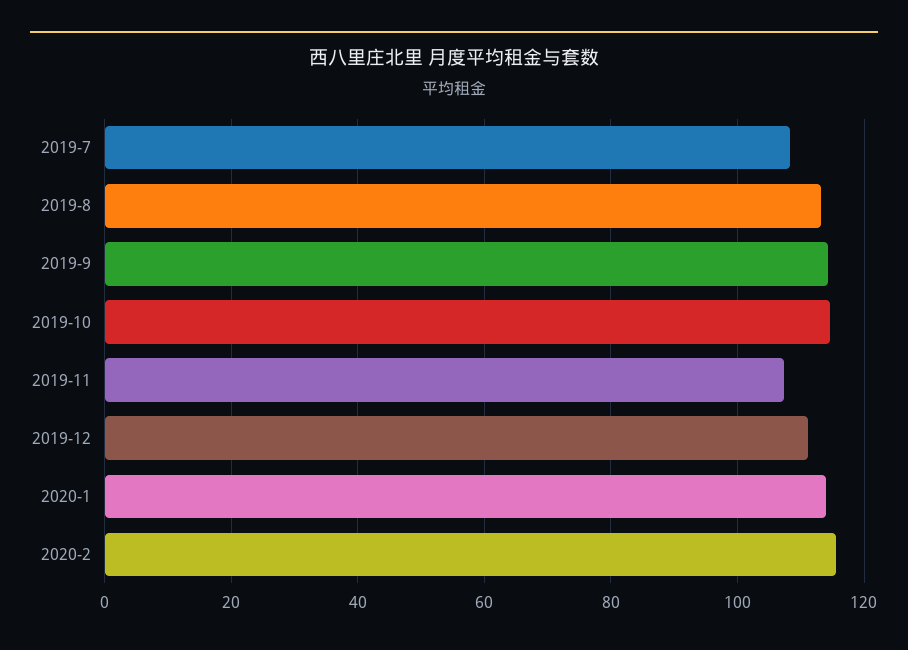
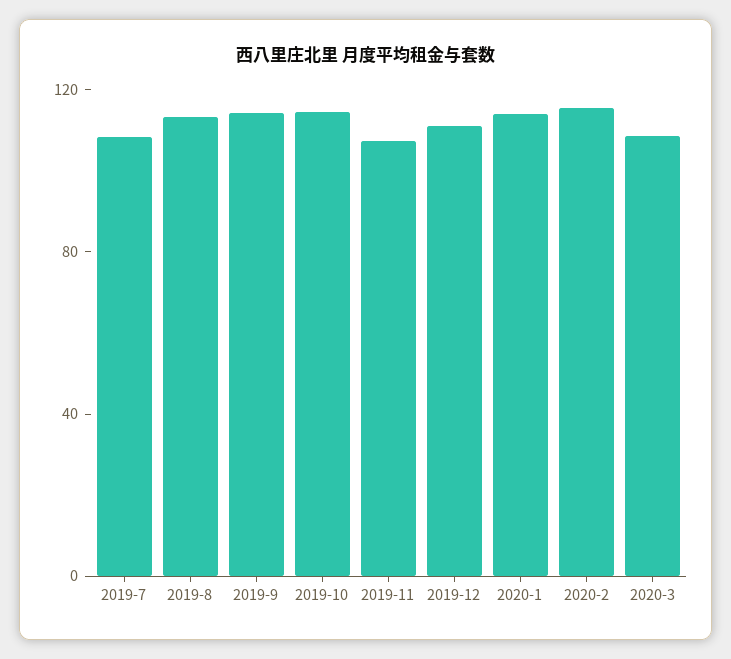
2020-3: none -> 110

